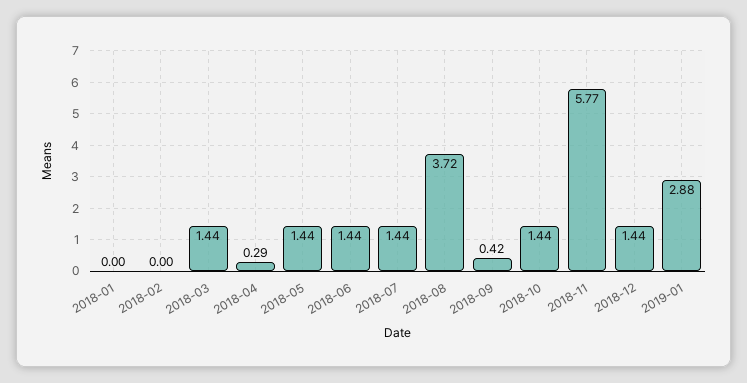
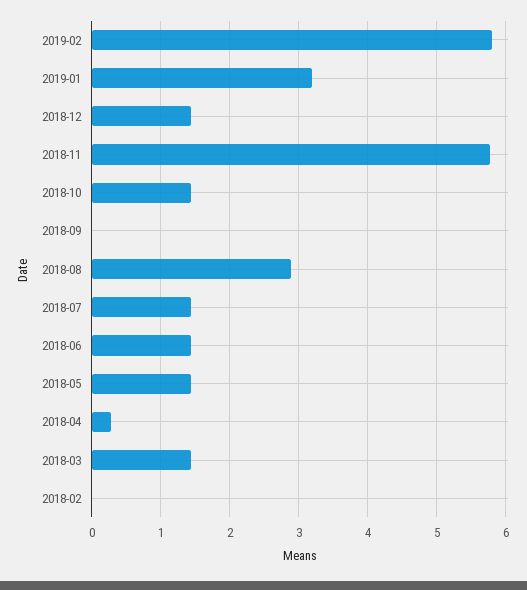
2018-01: 0 -> none
2018-08: 3.72 -> 2.9
2018-09: 0.42 -> 0
2019-01: 2.88 -> 3.2
2019-02: none -> 5.8

